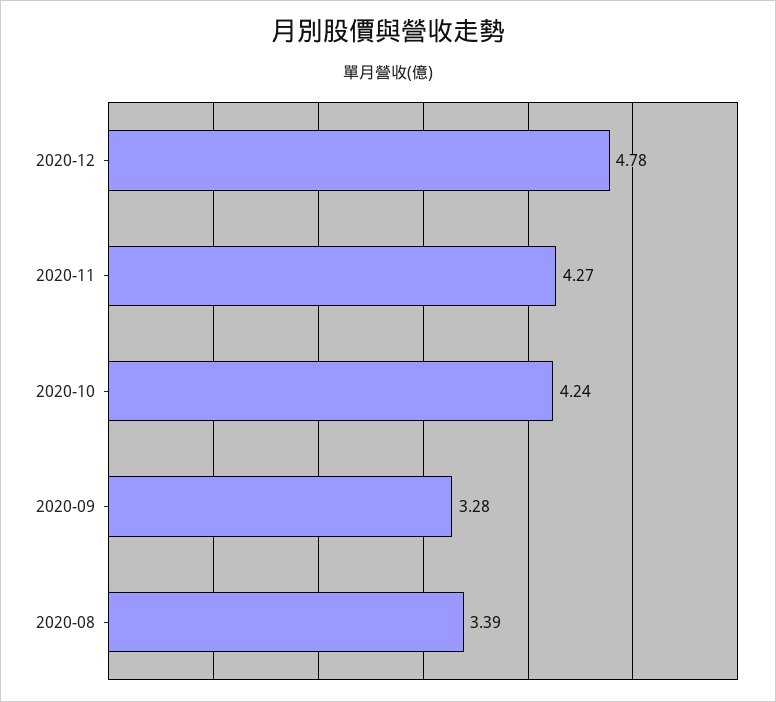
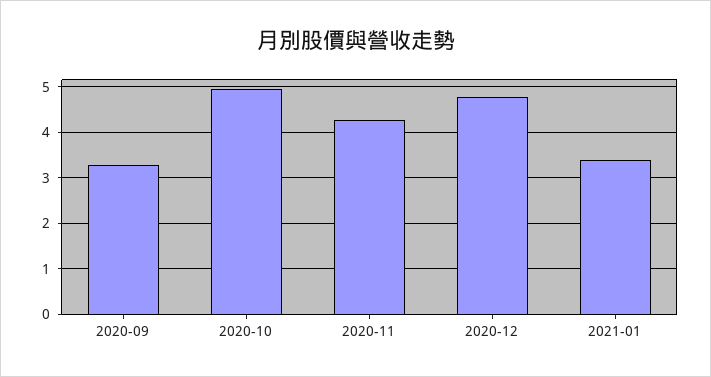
2020-10: 4.24 -> 5
2020-08: 3.39 -> none
2021-01: none -> 3.4

